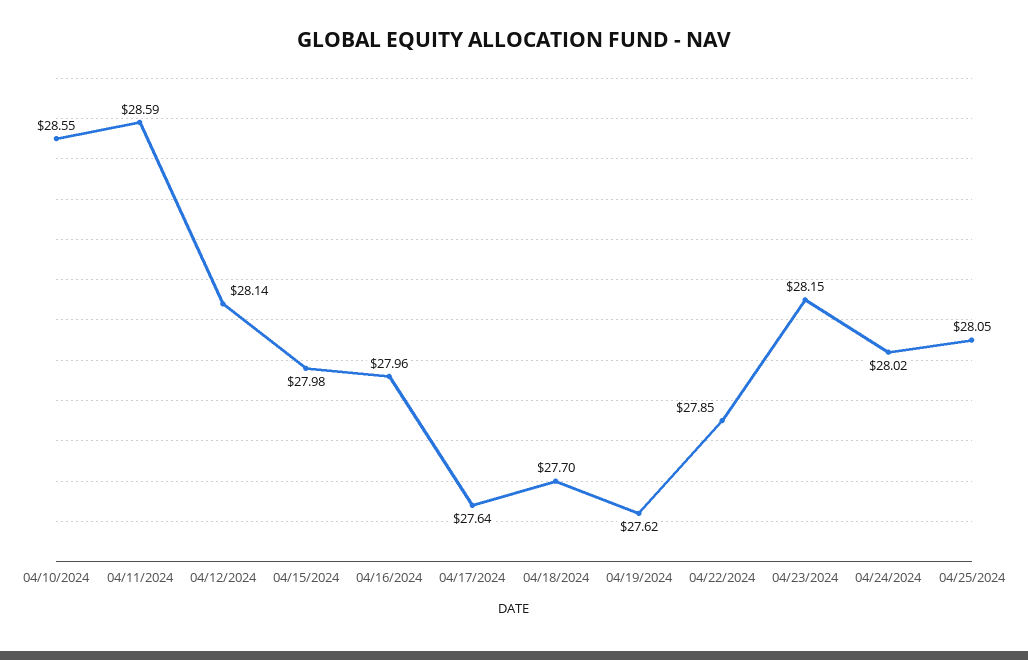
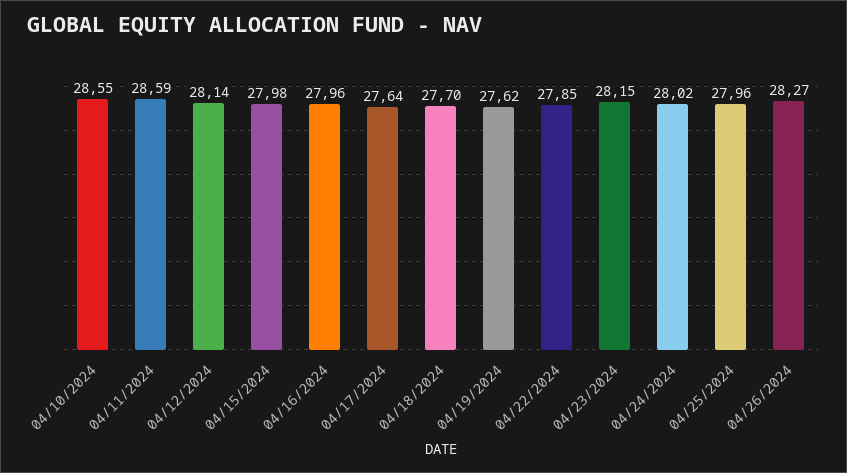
04/25/2024: 28.05 -> 27.96
04/26/2024: none -> 28.27

